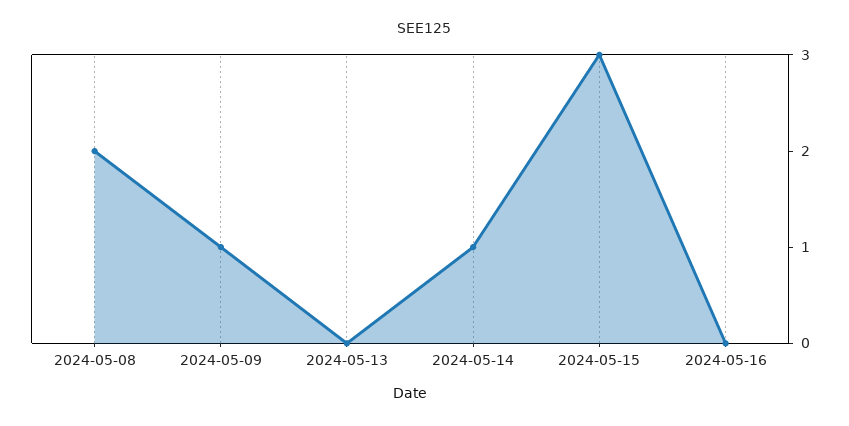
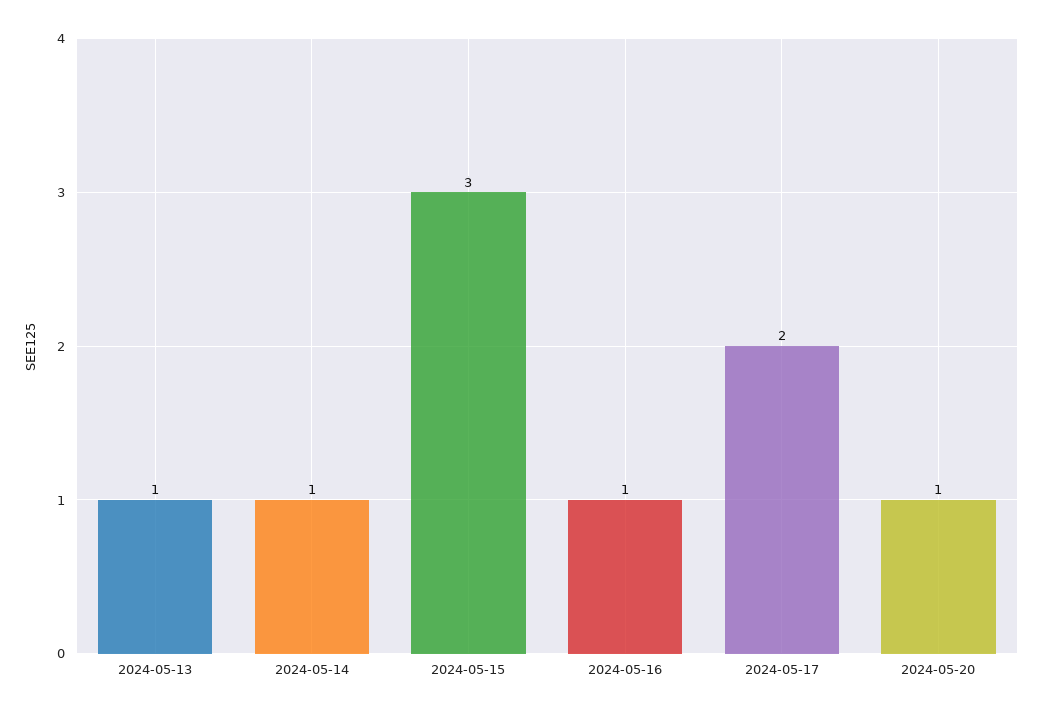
2024-05-08: 2 -> none
2024-05-09: 1 -> none
2024-05-13: 0 -> 1
2024-05-16: 0 -> 1
2024-05-17: none -> 2
2024-05-20: none -> 1

